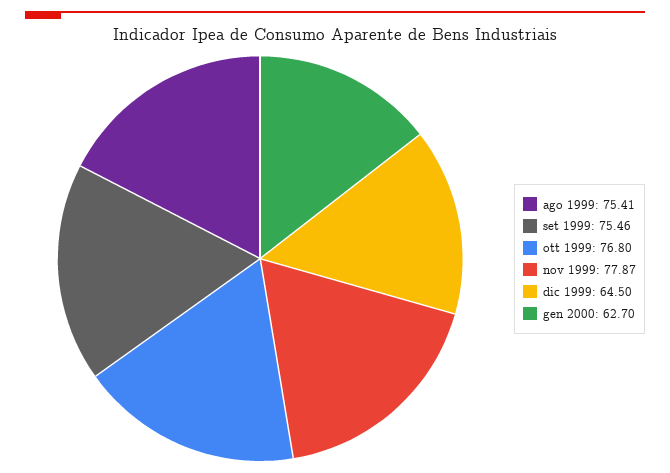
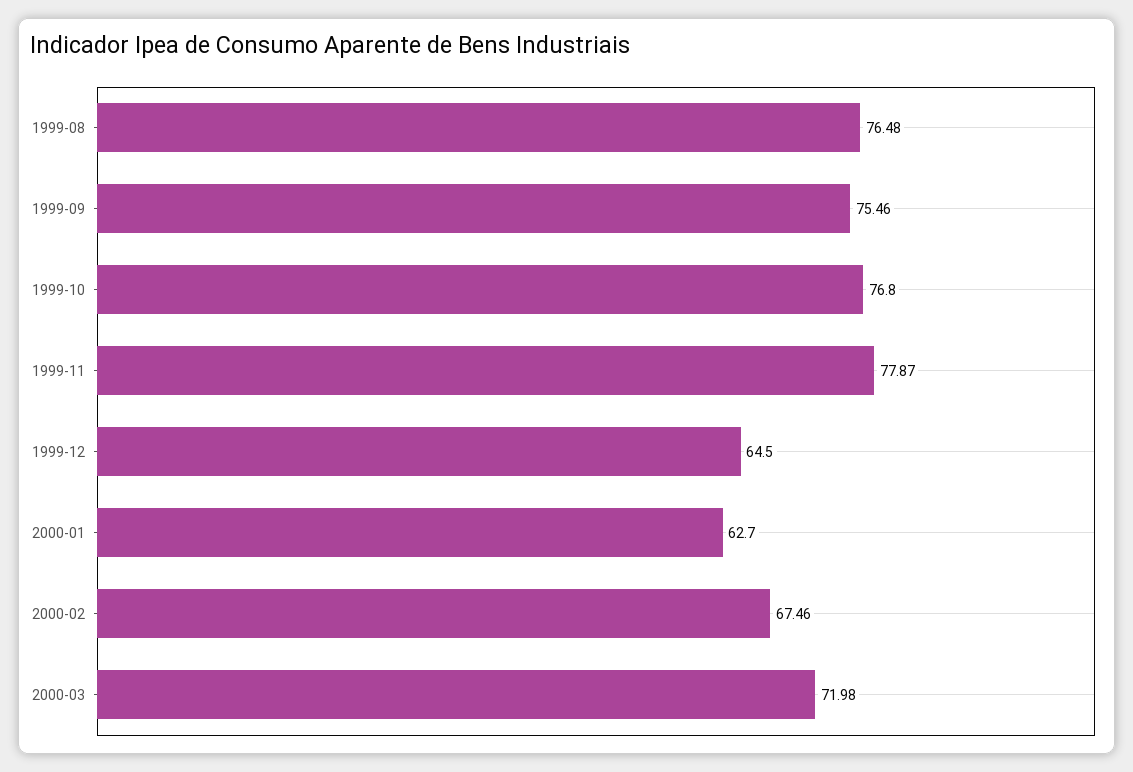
ago 1999: 75.41 -> 76.48
2000-02: none -> 67.46
2000-03: none -> 71.98

